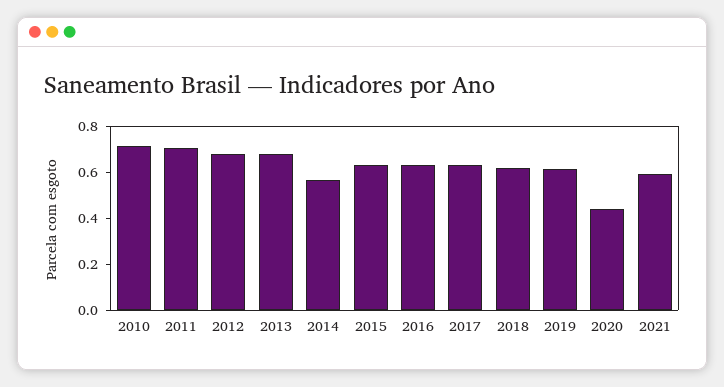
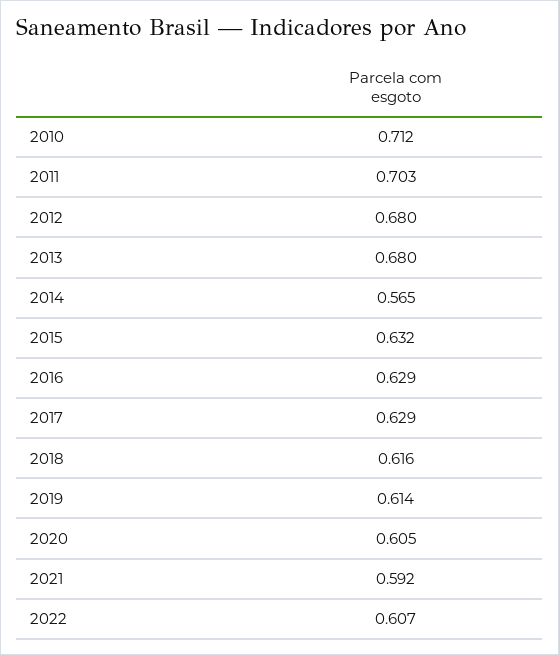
2020: 0.45 -> 0.605
2022: none -> 0.607

